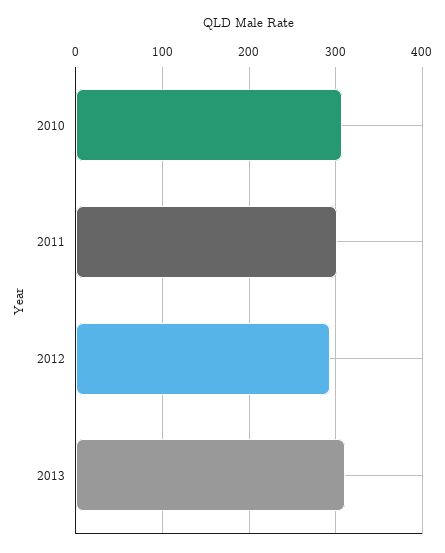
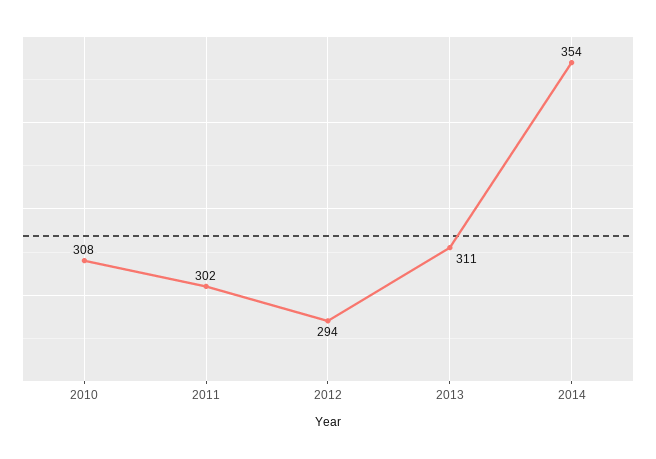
2014: none -> 354

